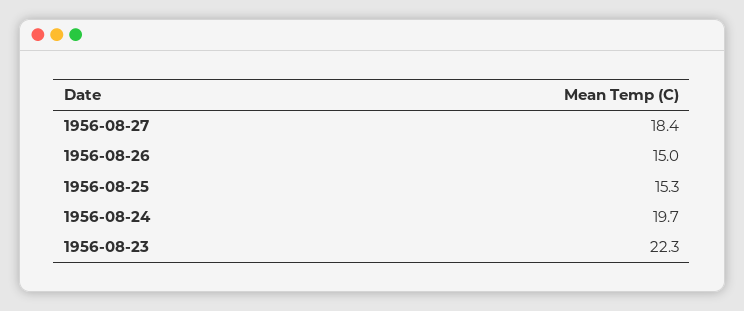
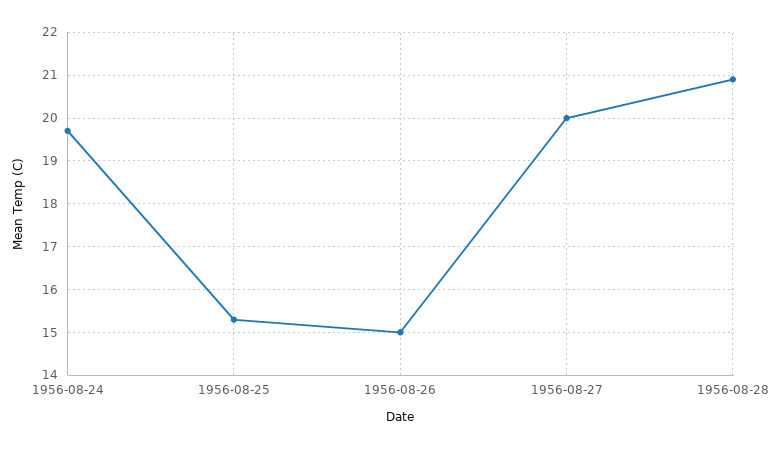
1956-08-27: 18.4 -> 20
1956-08-23: 22.3 -> none
1956-08-28: none -> 21

